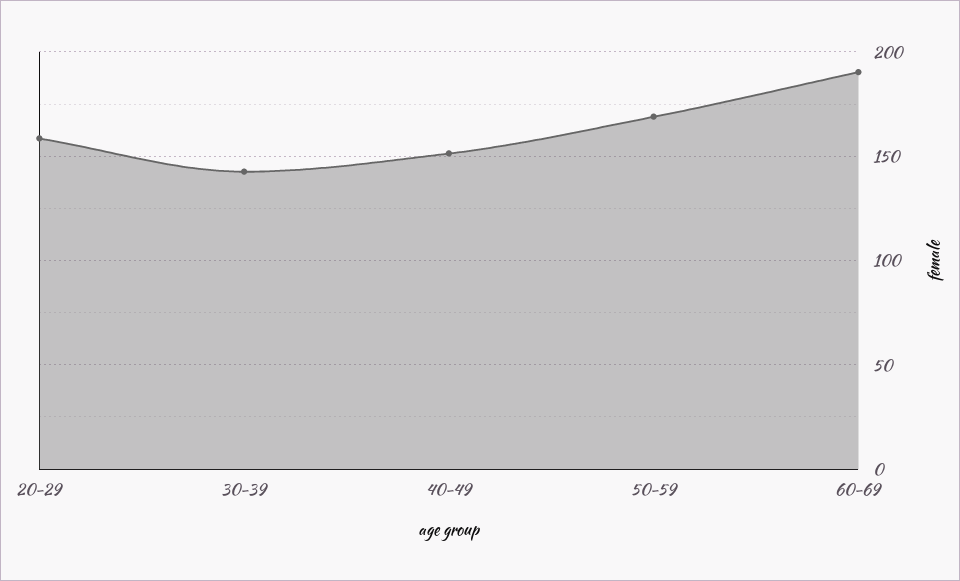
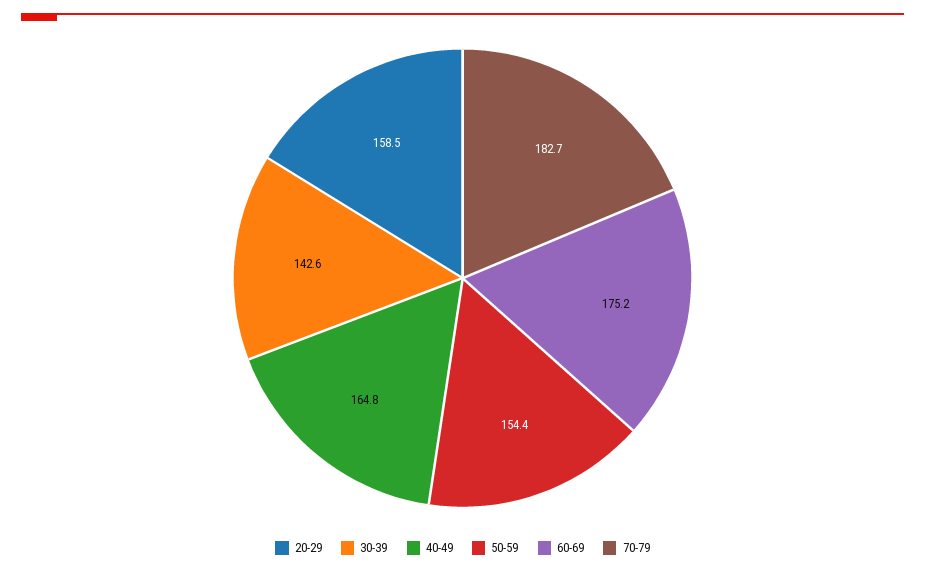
40-49: 150 -> 164.8
50-59: 170 -> 154.4
60-69: 190 -> 175.2
70-79: none -> 182.7

